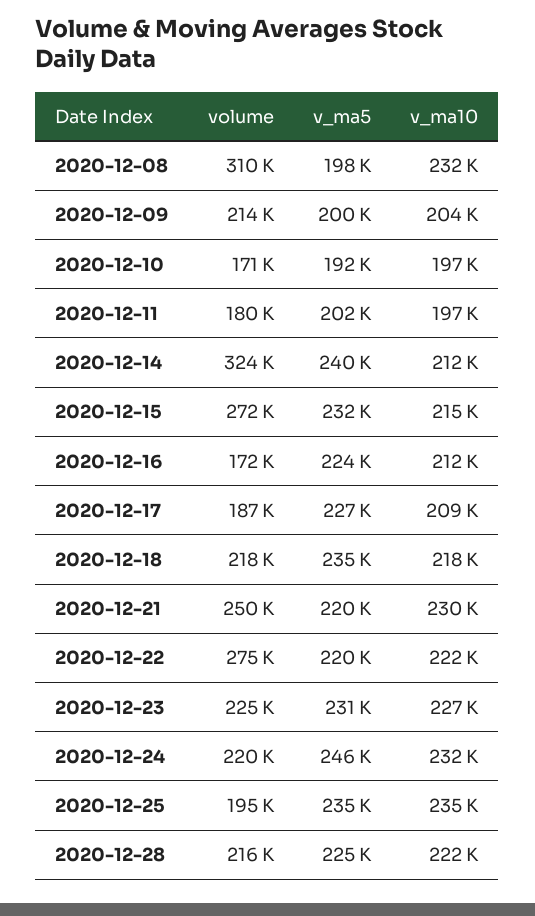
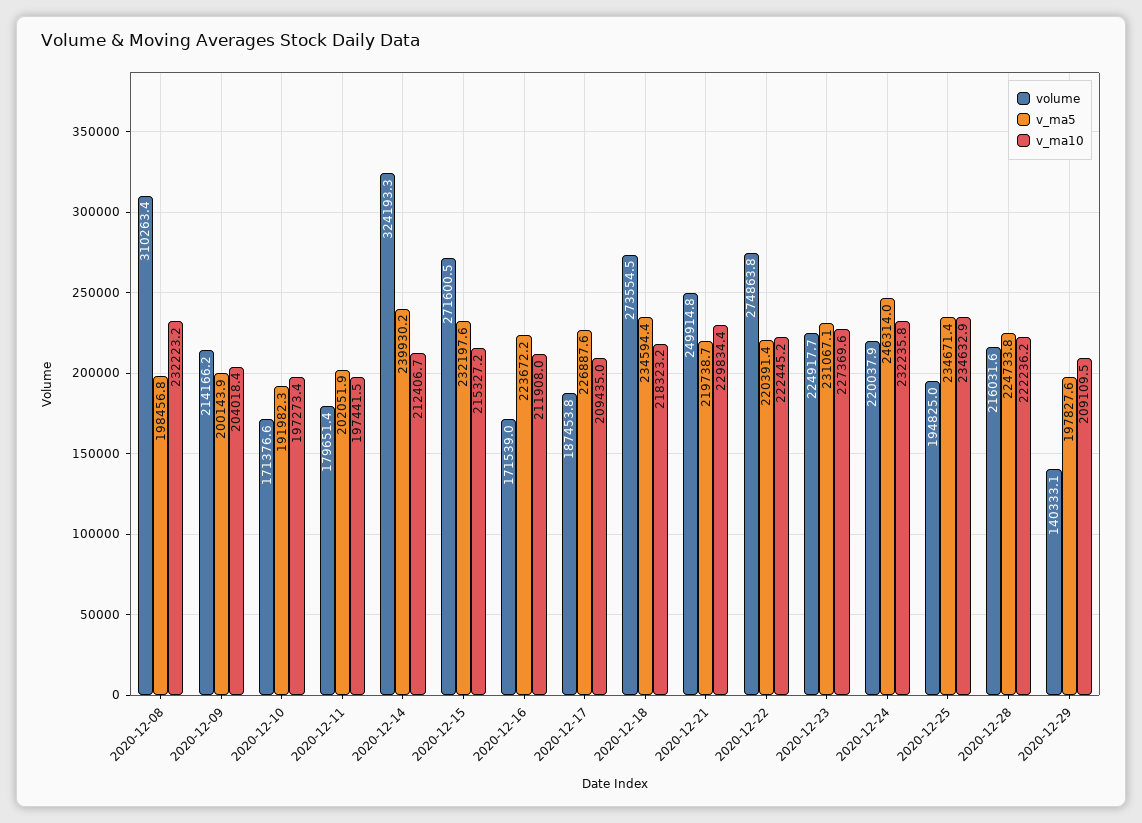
volume, 2020-12-18: 218000 -> 273554.5
volume, 2020-12-29: none -> 140333.1
v_ma5, 2020-12-29: none -> 197827.6
v_ma10, 2020-12-29: none -> 209109.5

